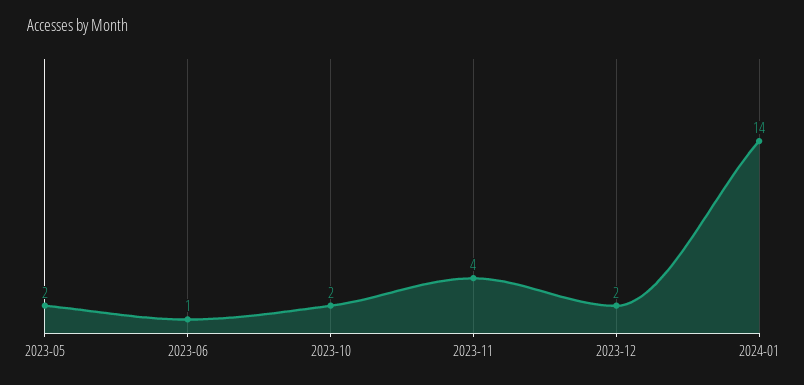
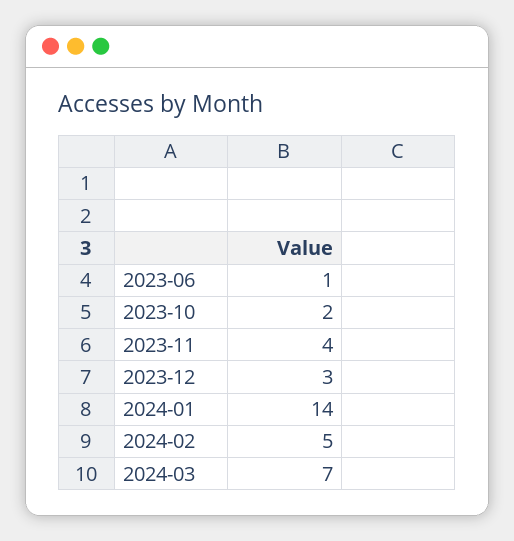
2023-05: 2 -> none
2023-12: 2 -> 3
2024-02: none -> 5
2024-03: none -> 7

